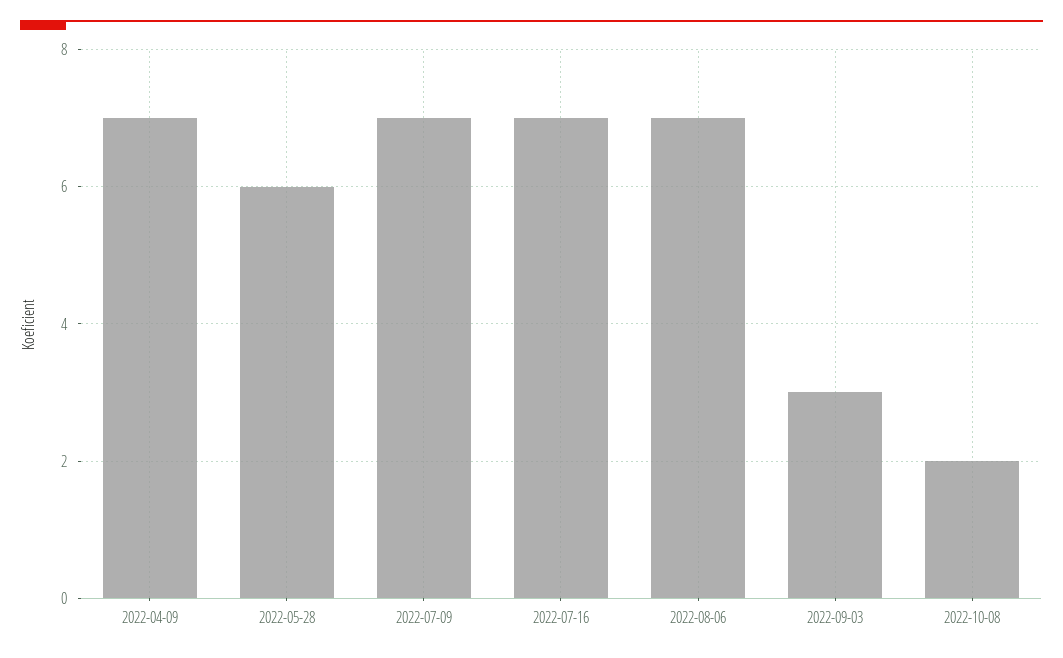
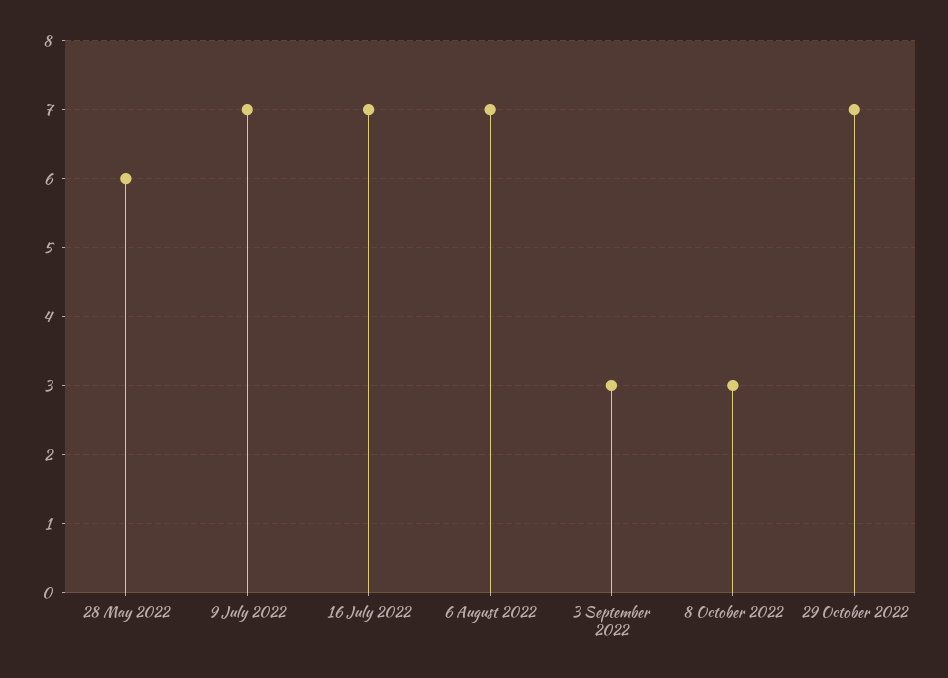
2022-04-09: 7 -> none
2022-10-08: 2 -> 3
29 October 2022: none -> 7

